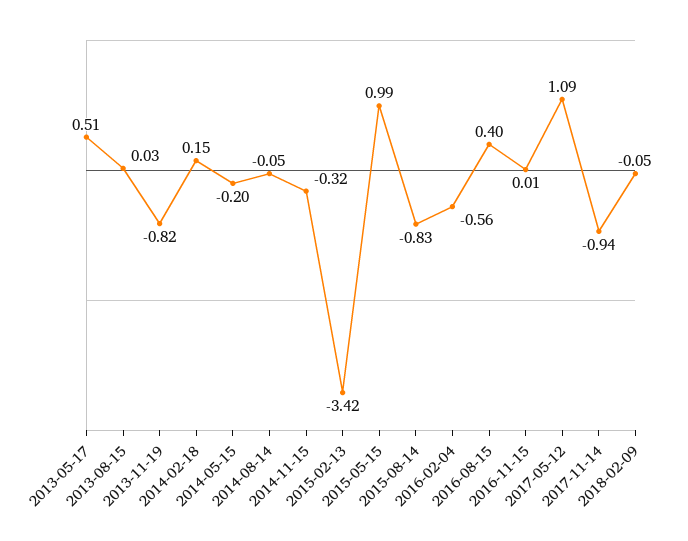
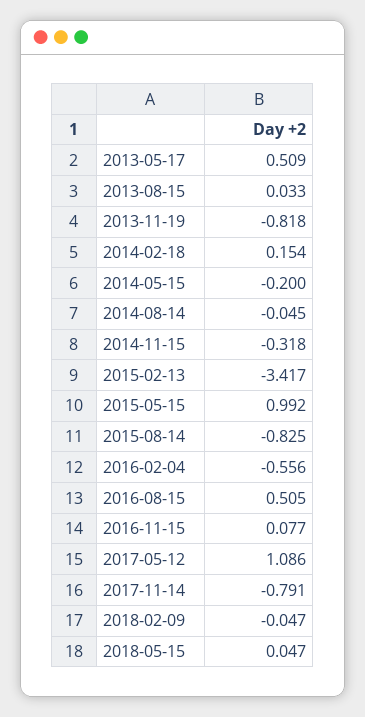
2016-08-15: 0.4 -> 0.505
2016-11-15: 0.01 -> 0.077
2017-11-14: -0.94 -> -0.791
2018-05-15: none -> 0.047

